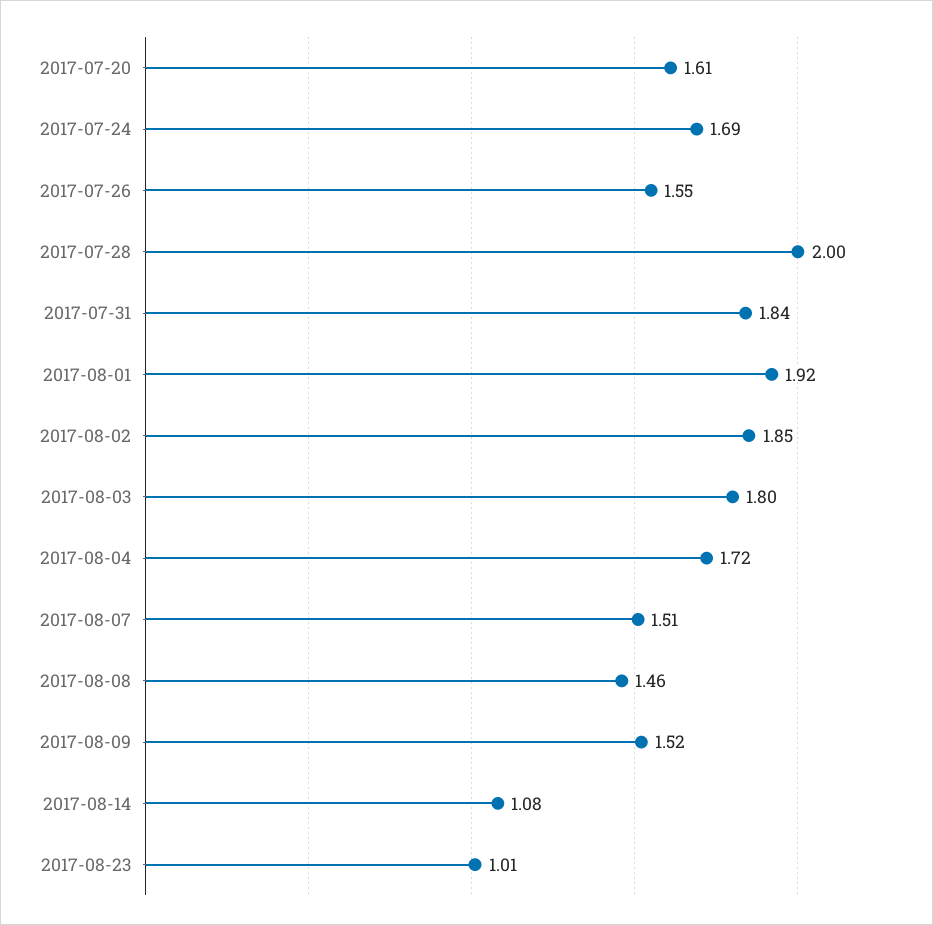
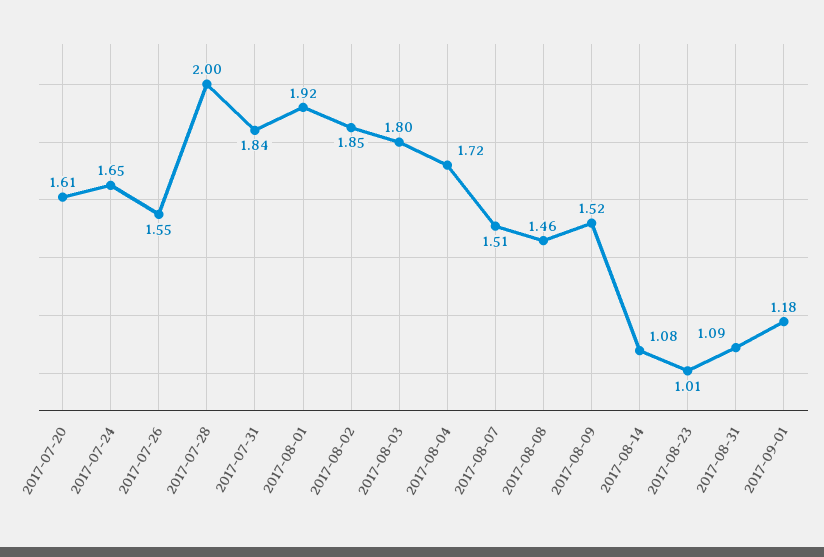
2017-07-24: 1.69 -> 1.65
2017-08-31: none -> 1.09
2017-09-01: none -> 1.18

